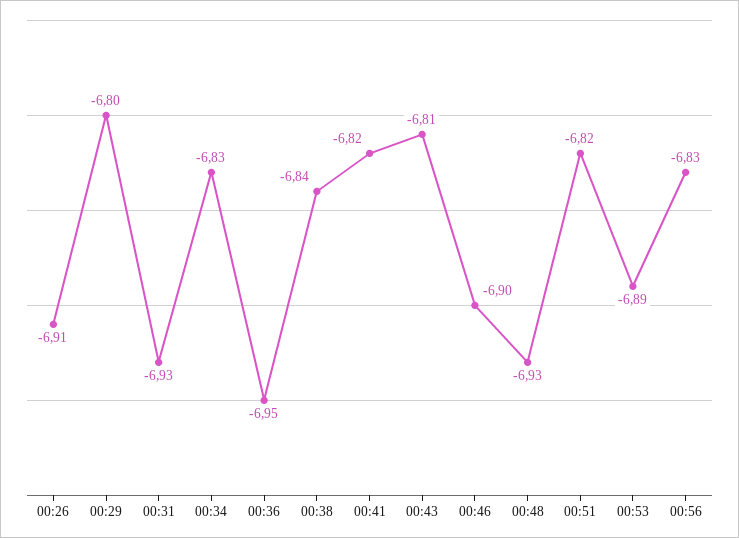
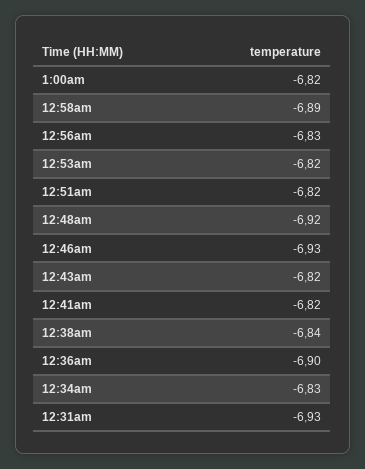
00:26: -6.91 -> none
00:29: -6.8 -> none
00:36: -6.95 -> -6.9
00:43: -6.81 -> -6.82
00:46: -6.9 -> -6.93
00:48: -6.93 -> -6.92
00:53: -6.89 -> -6.82
1:00am: none -> -6.82
12:58am: none -> -6.89

